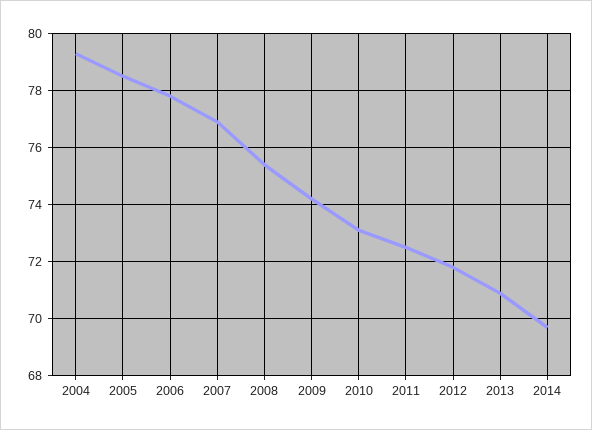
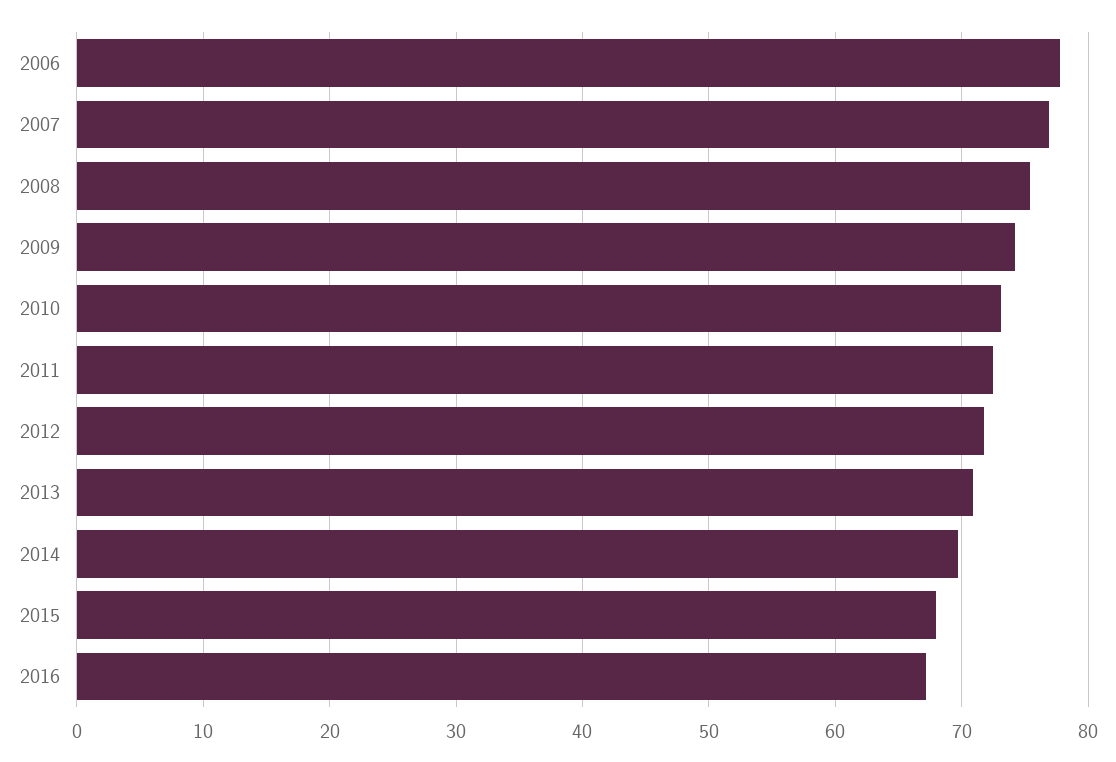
2004: 79.25 -> none
2005: 78.5 -> none
2015: none -> 68
2016: none -> 67

